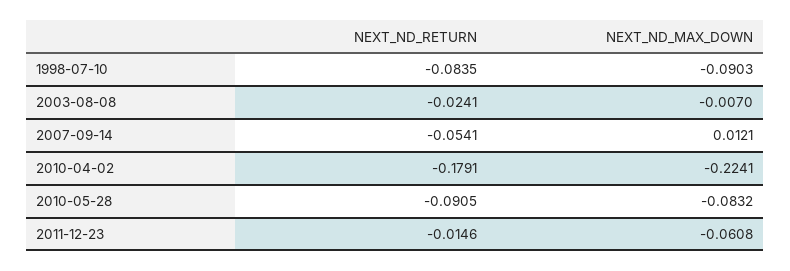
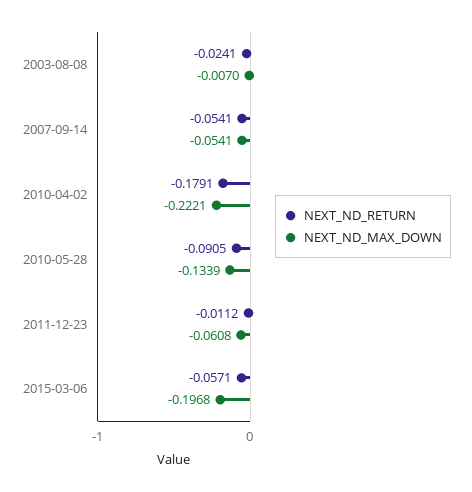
NEXT_ND_RETURN, 1998-07-10: -0.0835 -> none
NEXT_ND_MAX_DOWN, 1998-07-10: -0.0903 -> none
NEXT_ND_MAX_DOWN, 2007-09-14: 0.0121 -> -0.0541
NEXT_ND_MAX_DOWN, 2010-04-02: -0.2241 -> -0.2221
NEXT_ND_MAX_DOWN, 2010-05-28: -0.0832 -> -0.1339
NEXT_ND_RETURN, 2011-12-23: -0.0146 -> -0.0112
NEXT_ND_RETURN, 2015-03-06: none -> -0.0571
NEXT_ND_MAX_DOWN, 2015-03-06: none -> -0.1968

